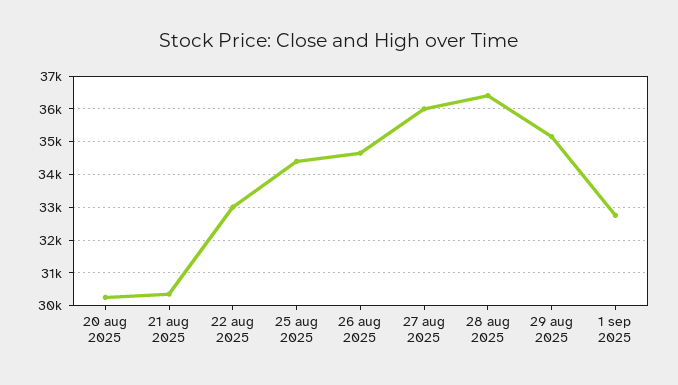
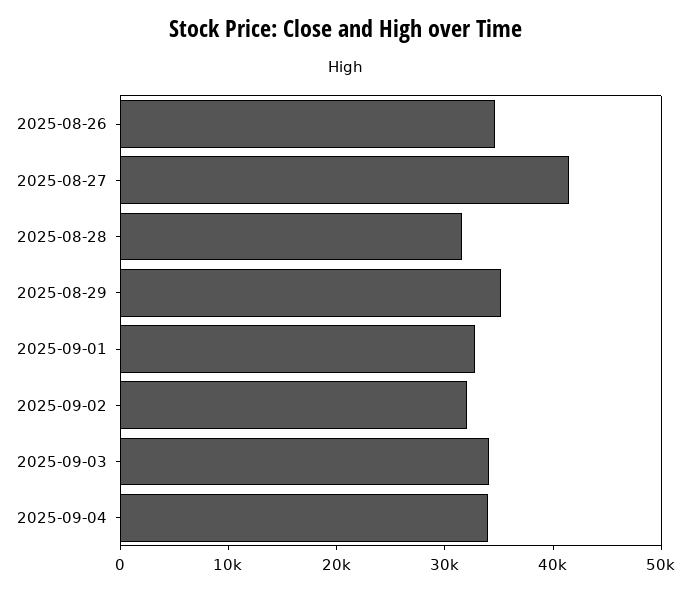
20 aug 2025: 30200 -> none
21 aug 2025: 30400 -> none
22 aug 2025: 33000 -> none
25 aug 2025: 34400 -> none
27 aug 2025: 36000 -> 42000
28 aug 2025: 36400 -> 32000
2025-09-02: none -> 32000
2025-09-03: none -> 34000
2025-09-04: none -> 34000

